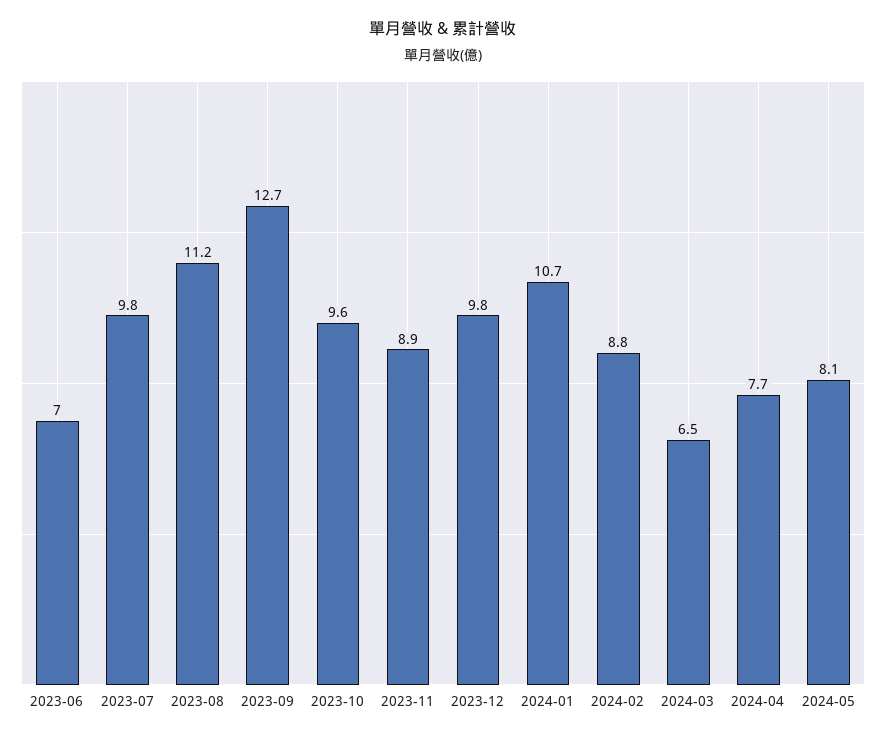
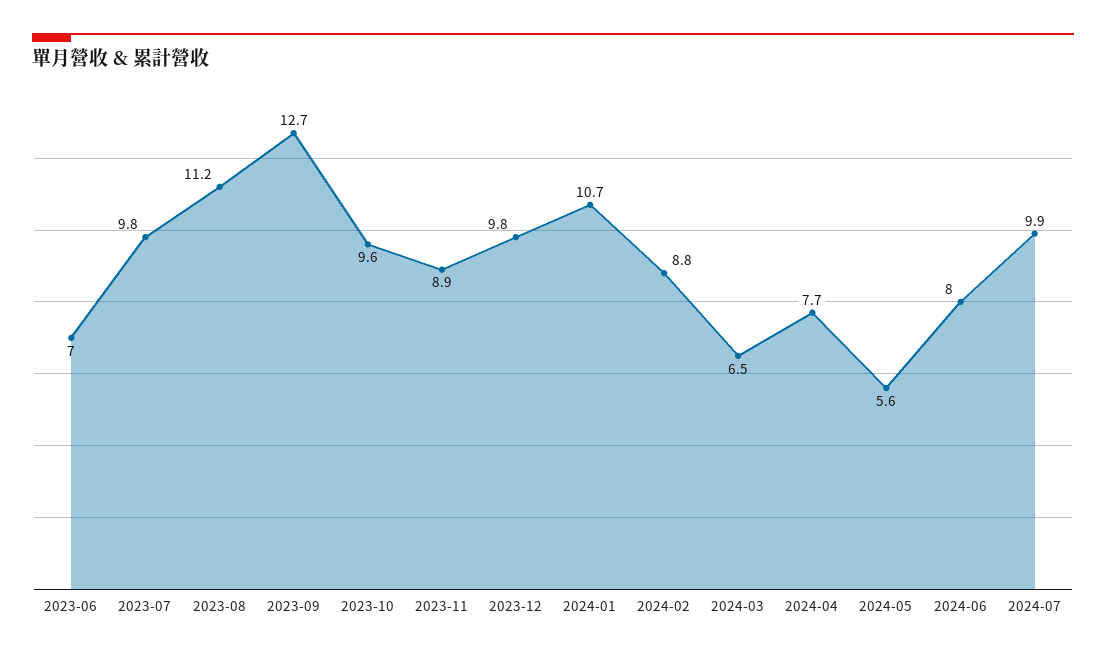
2024-05: 8.1 -> 5.6
2024-06: none -> 8
2024-07: none -> 9.9

